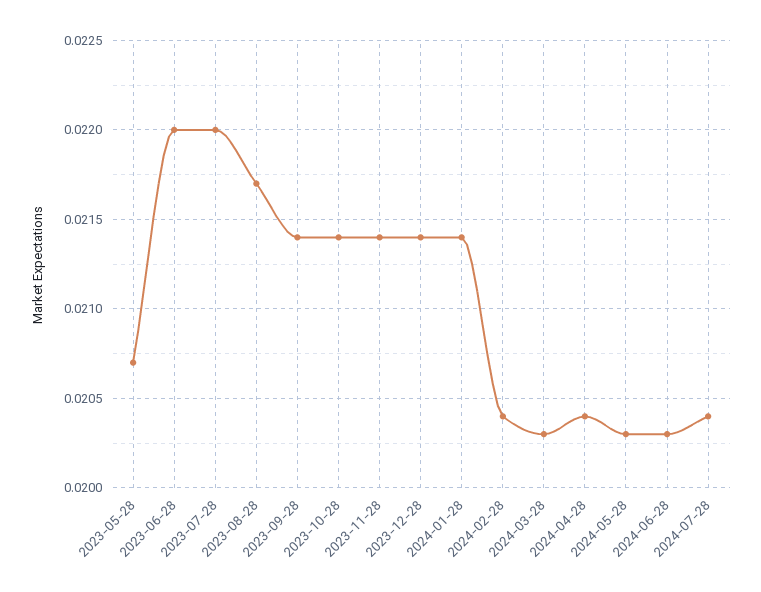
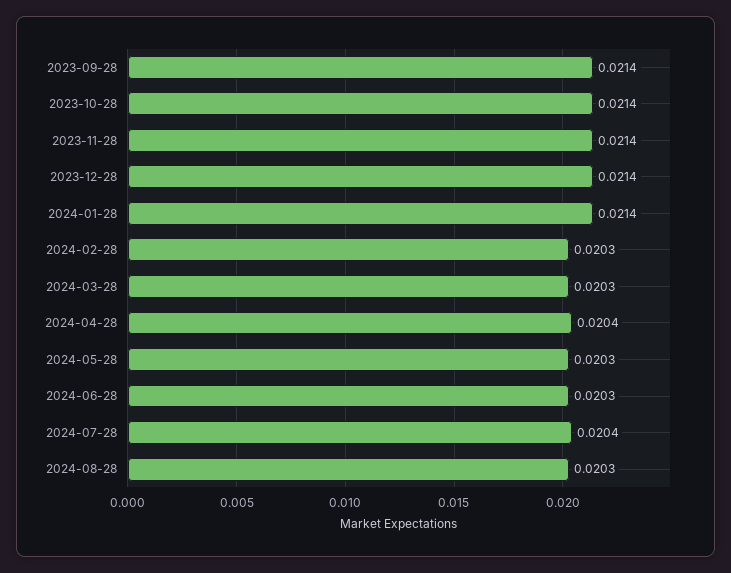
2023-05-28: 0.0207 -> none
2023-06-28: 0.022 -> none
2023-07-28: 0.022 -> none
2023-08-28: 0.0217 -> none
2024-02-28: 0.0204 -> 0.0203
2024-08-28: none -> 0.0203

